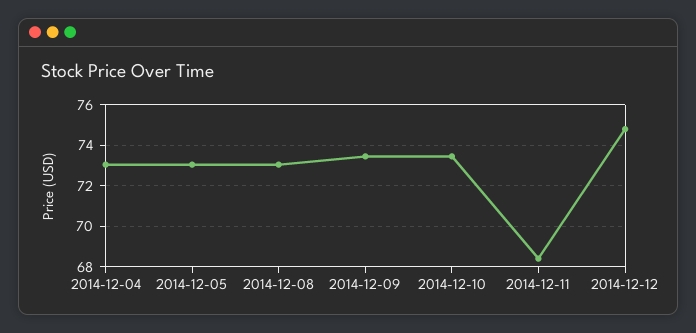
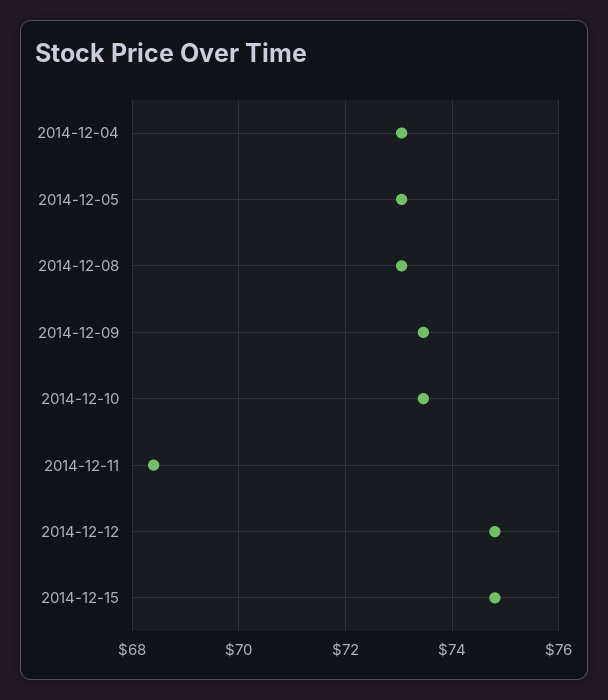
2014-12-15: none -> 74.8

